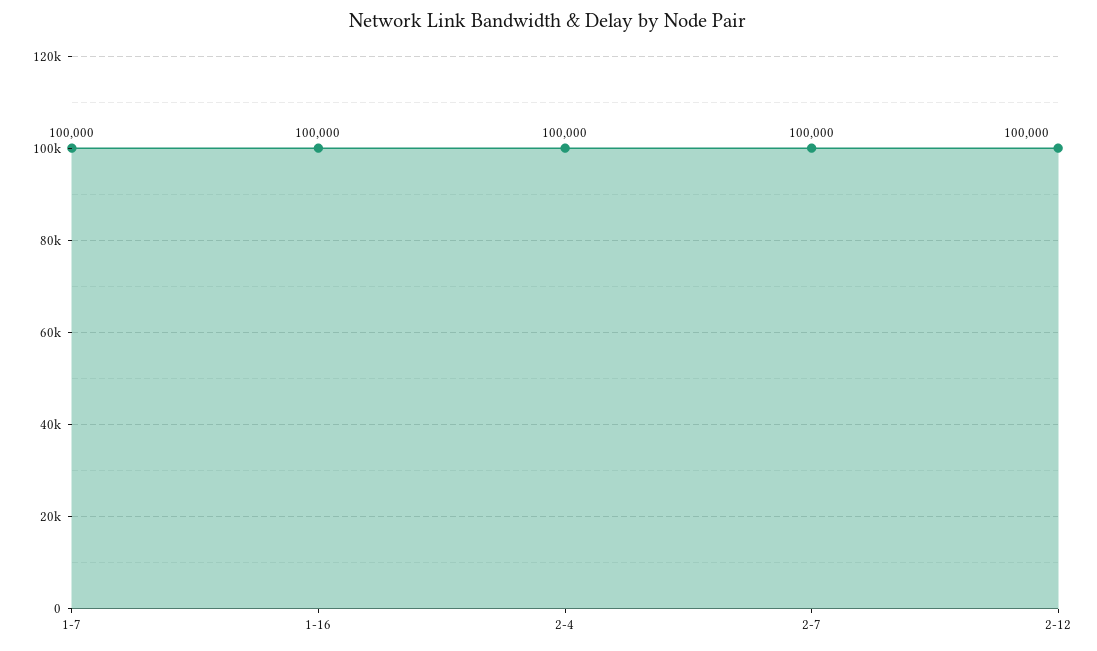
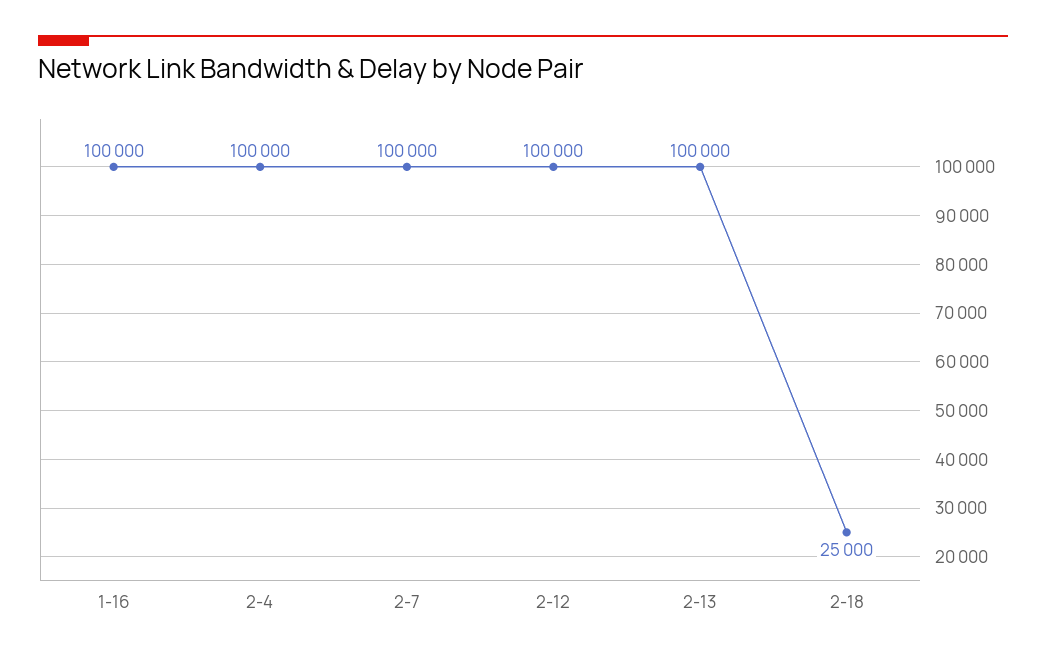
1-7: 100000 -> none
2-13: none -> 100000
2-18: none -> 25000

